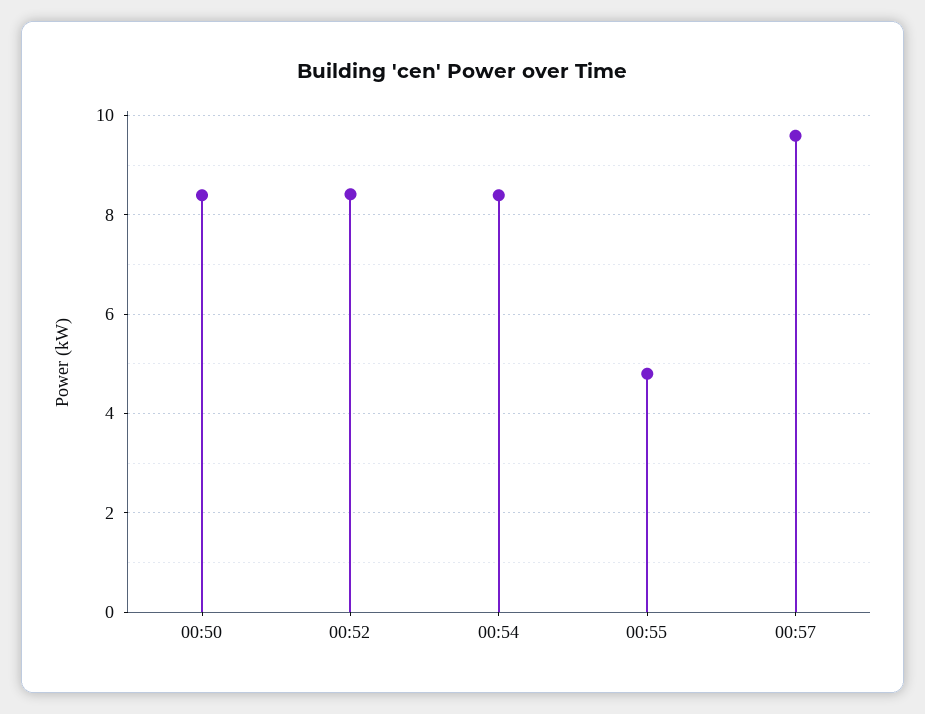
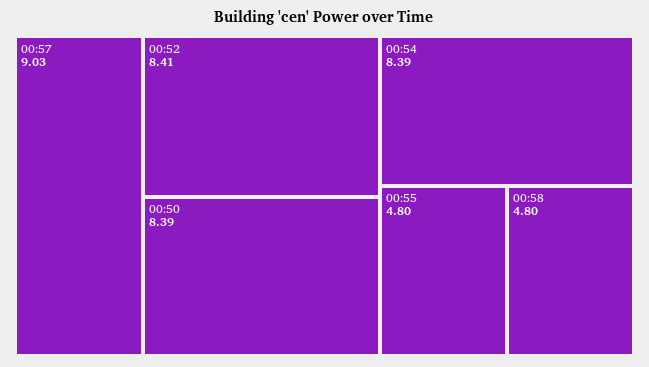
00:57: 9.6 -> 9.03
00:58: none -> 4.8

